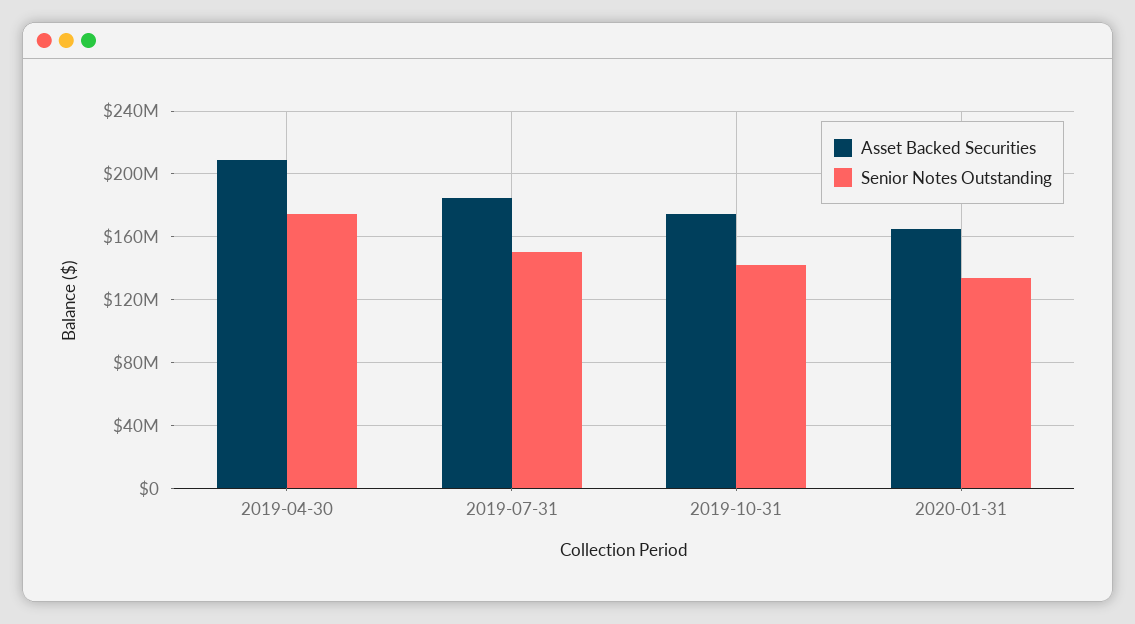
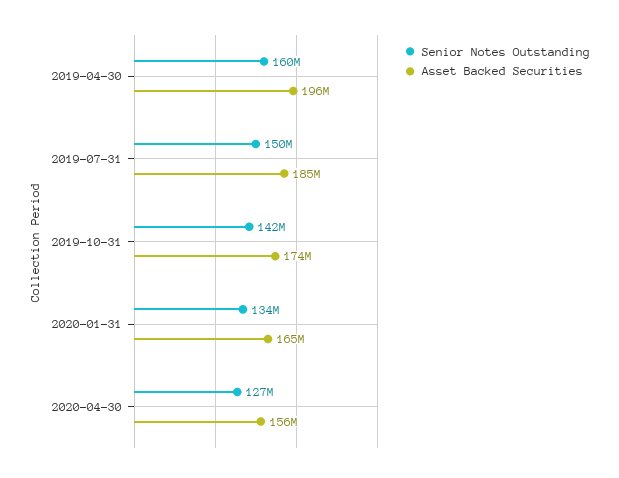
Asset Backed Securities, 2019-04-30: 210000000 -> 196000000
Senior Notes Outstanding, 2019-04-30: 175000000 -> 160000000
Senior Notes Outstanding, 2020-04-30: none -> 127000000
Asset Backed Securities, 2020-04-30: none -> 156000000

